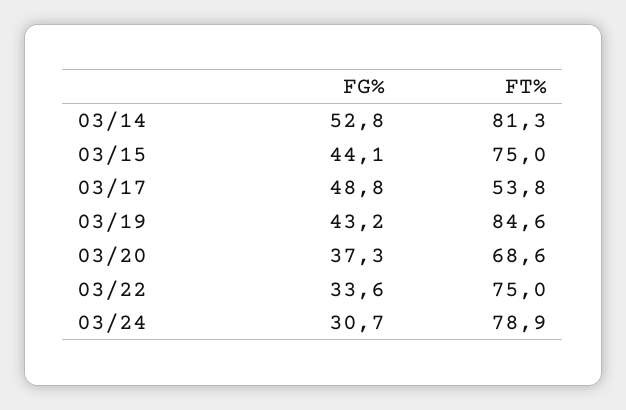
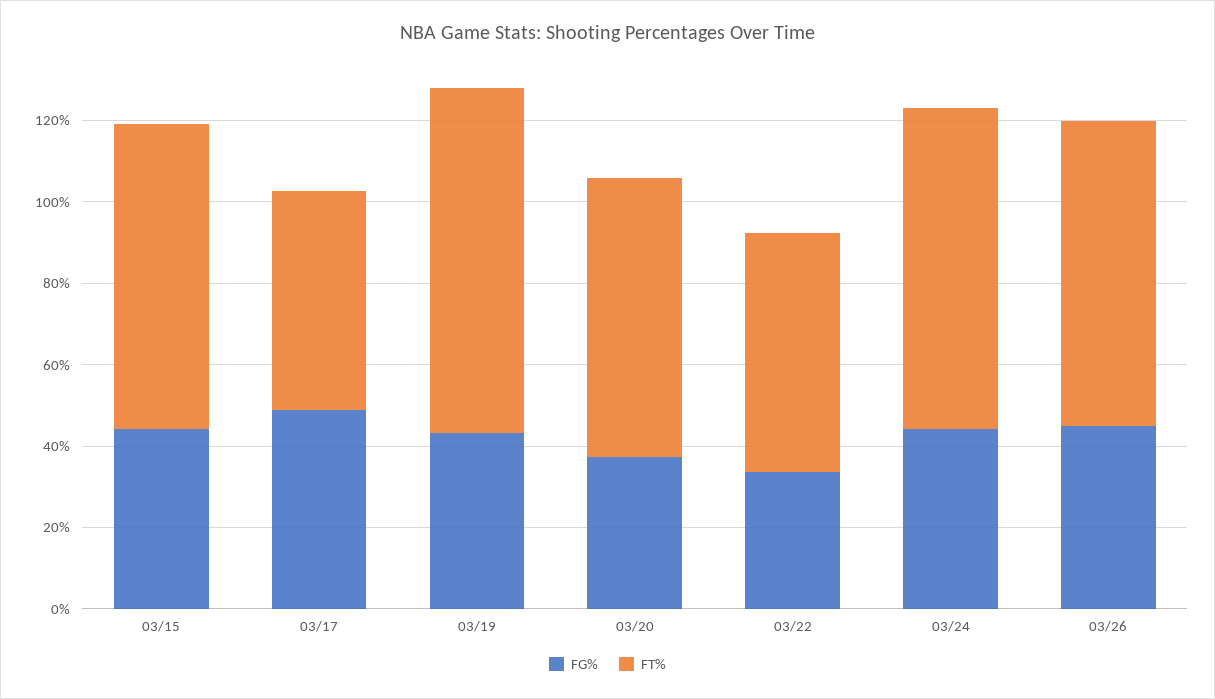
FG%, 03/14: 52.8 -> none
FT%, 03/14: 81.3 -> none
FT%, 03/22: 75 -> 60
FG%, 03/24: 30.7 -> 45
FG%, 03/26: none -> 45
FT%, 03/26: none -> 75

